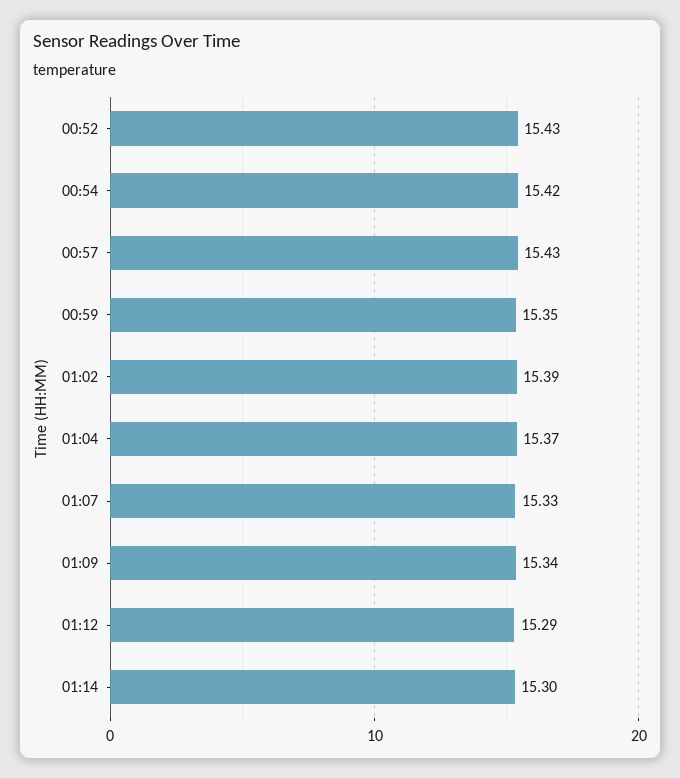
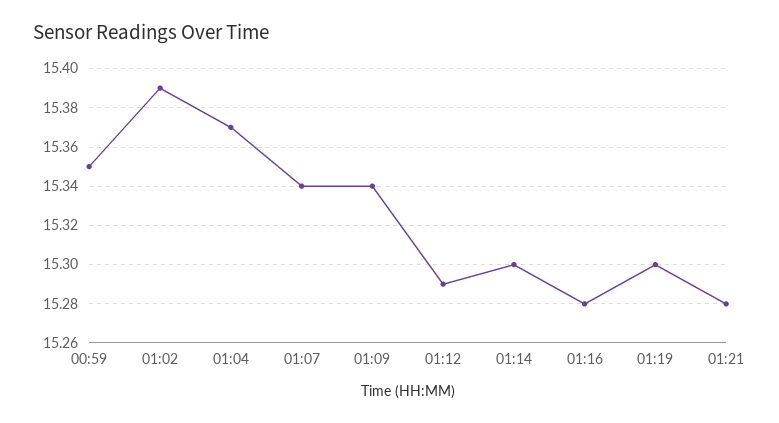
00:52: 15.43 -> none
00:54: 15.42 -> none
00:57: 15.43 -> none
01:07: 15.33 -> 15.34
01:16: none -> 15.28
01:19: none -> 15.3
01:21: none -> 15.28

